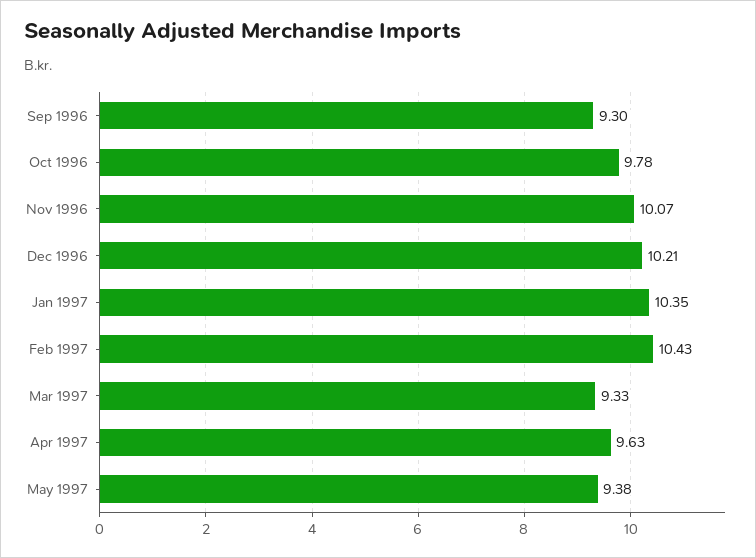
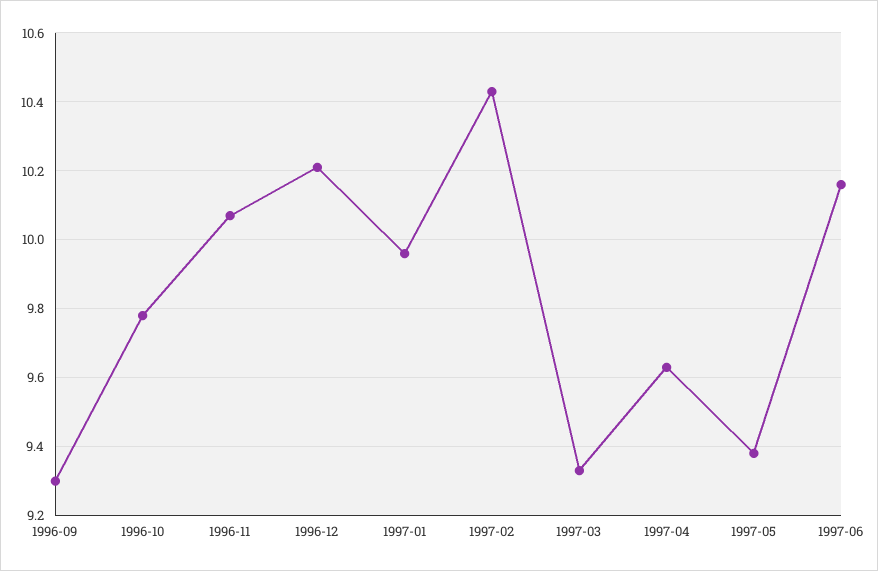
Jan 1997: 10.35 -> 9.95
1997-06: none -> 10.15

